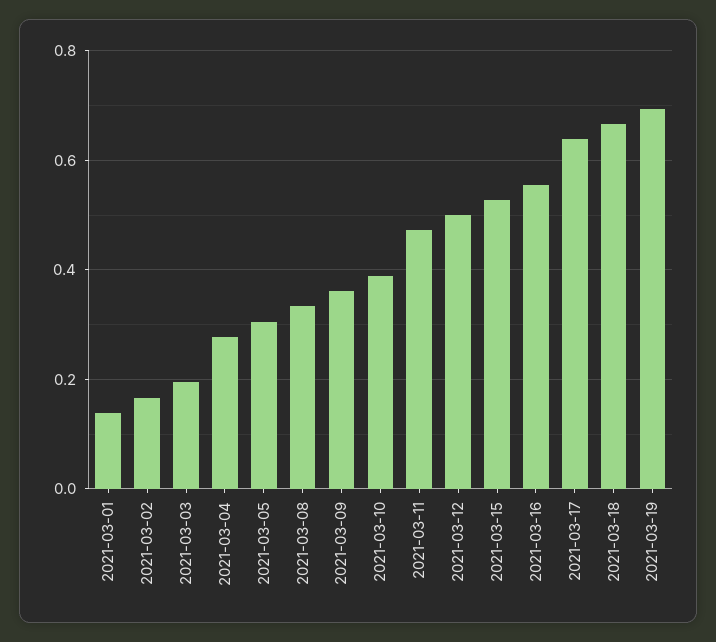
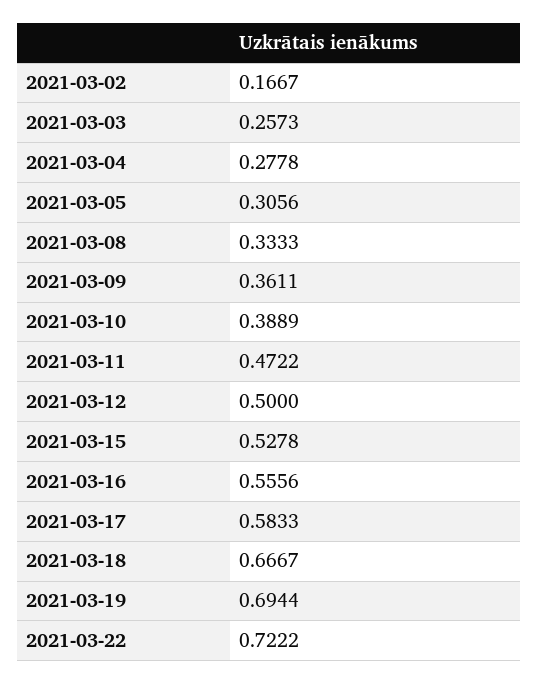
2021-03-01: 0.14 -> none
2021-03-03: 0.2 -> 0.2573
2021-03-17: 0.64 -> 0.5833
2021-03-22: none -> 0.7222

